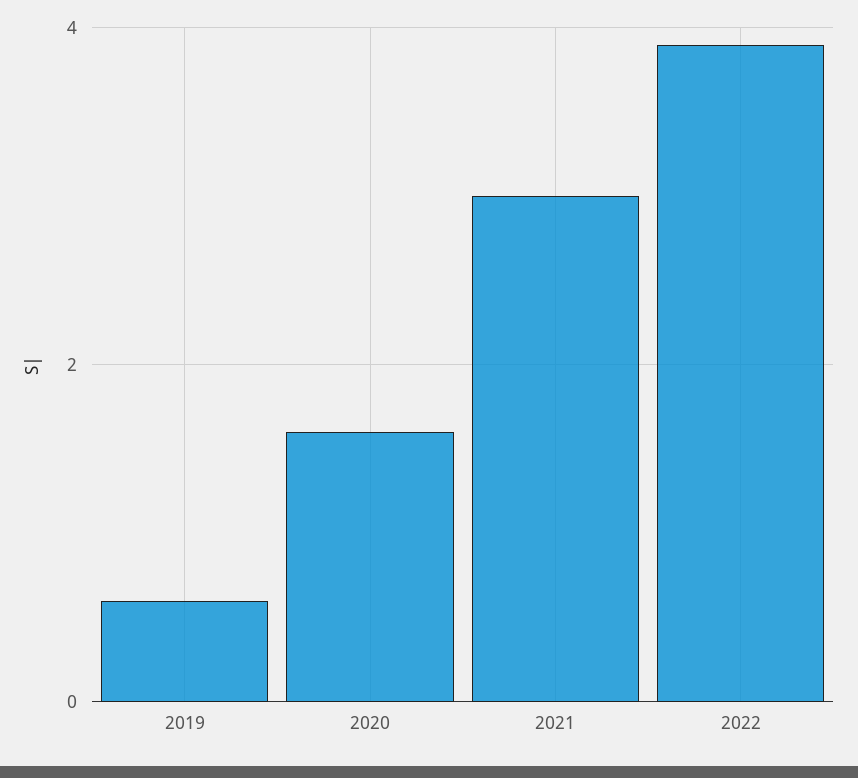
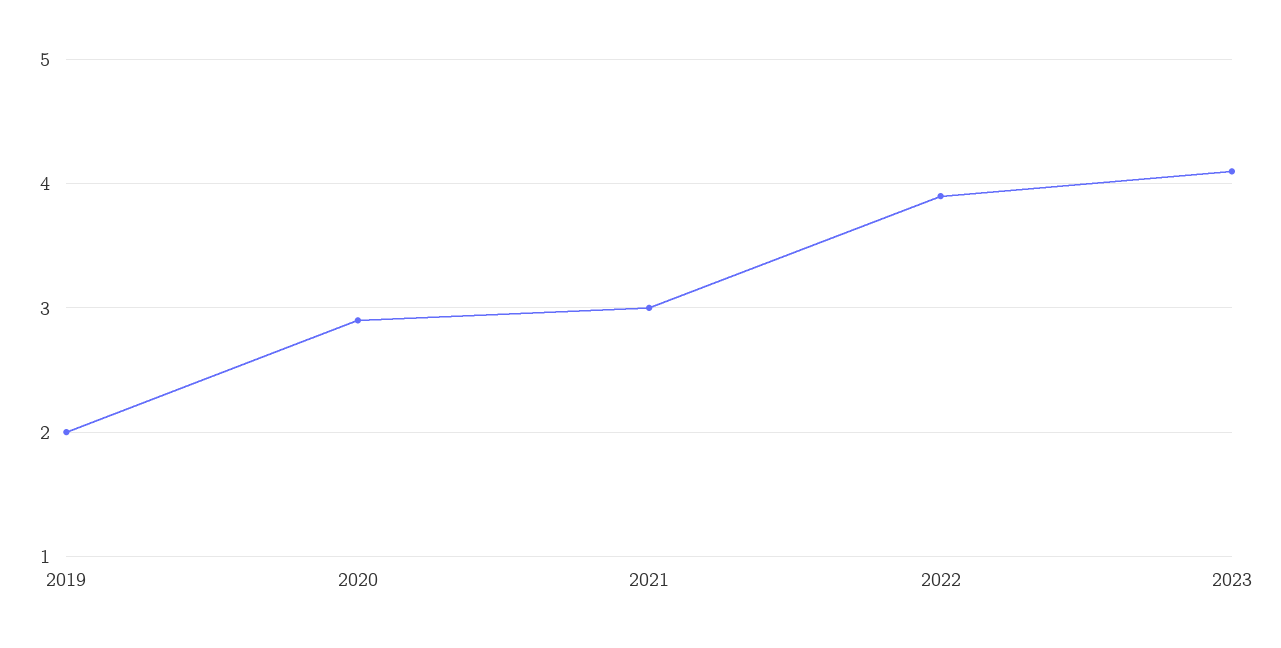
2019: 0.5 -> 2
2020: 1.5 -> 2.9
2023: none -> 4.1

